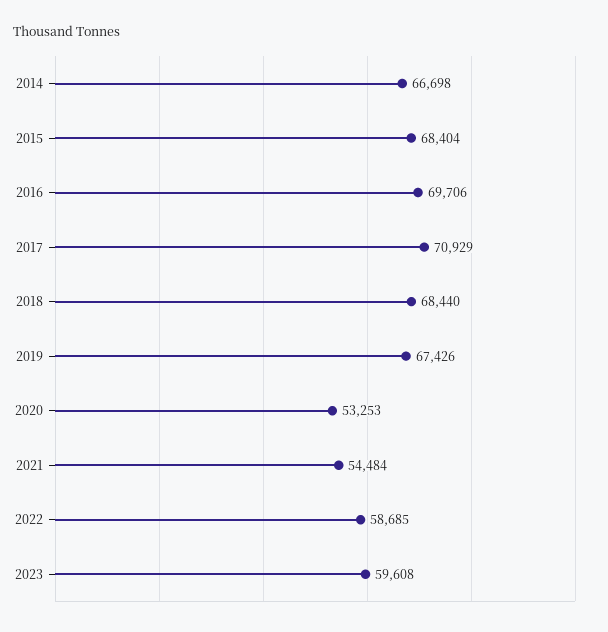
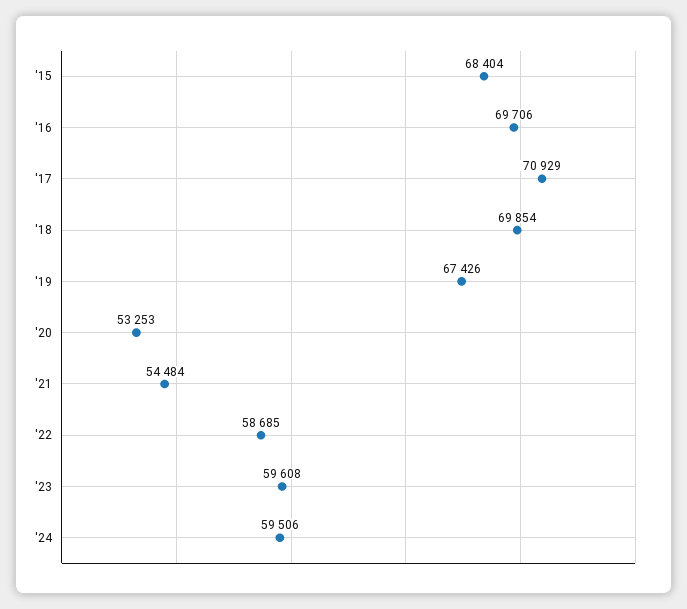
2014: 66698 -> none
2018: 68440 -> 69854
'24: none -> 59506

